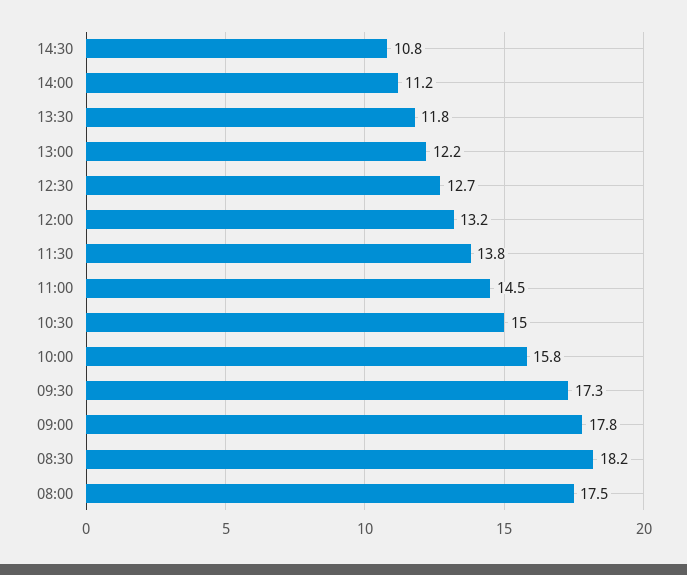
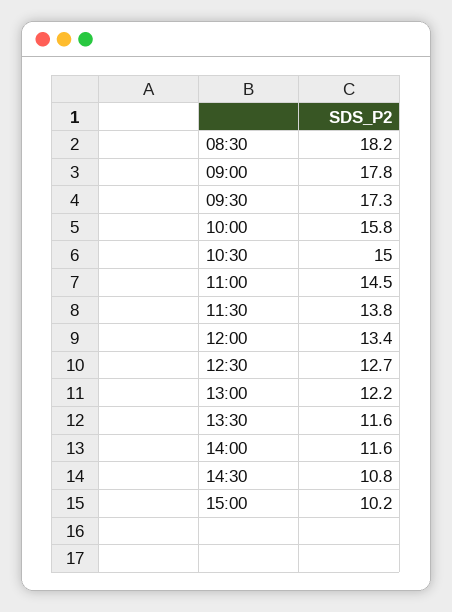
14:00: 11.2 -> 11.6
13:30: 11.8 -> 11.6
12:00: 13.2 -> 13.4
08:00: 17.5 -> none
15:00: none -> 10.2

